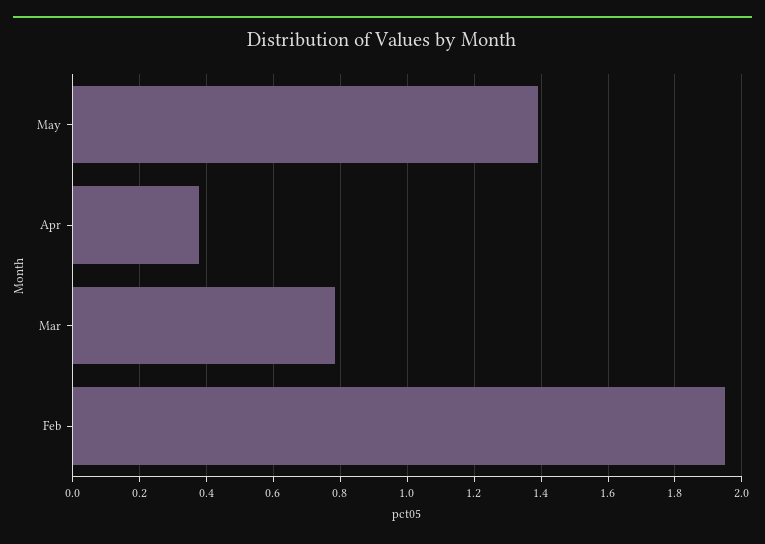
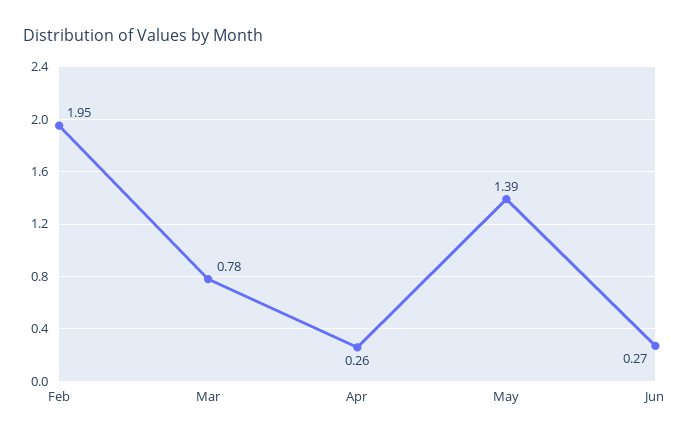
Apr: 0.38 -> 0.26
Jun: none -> 0.27

